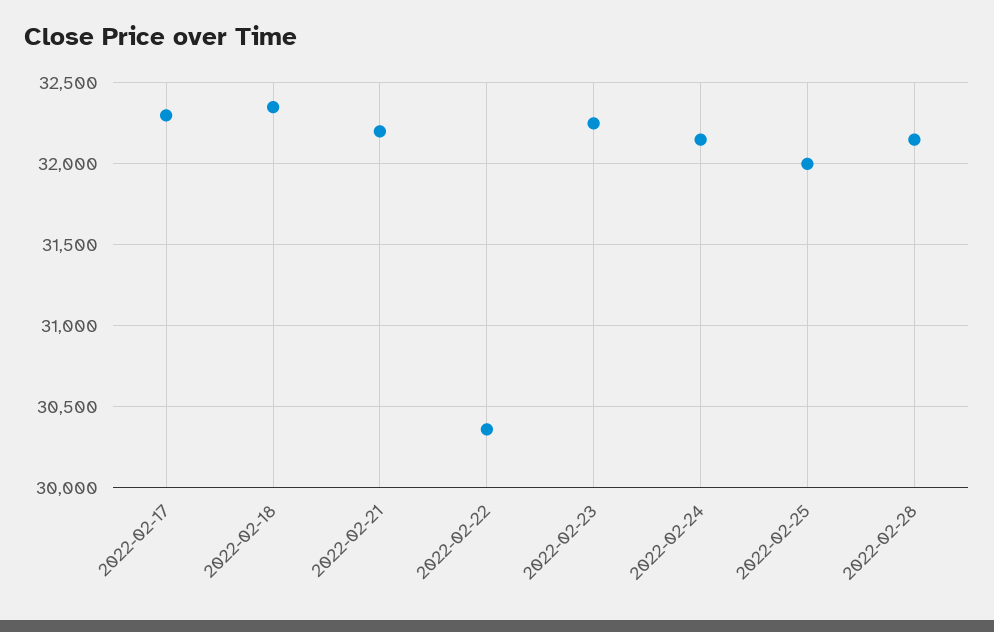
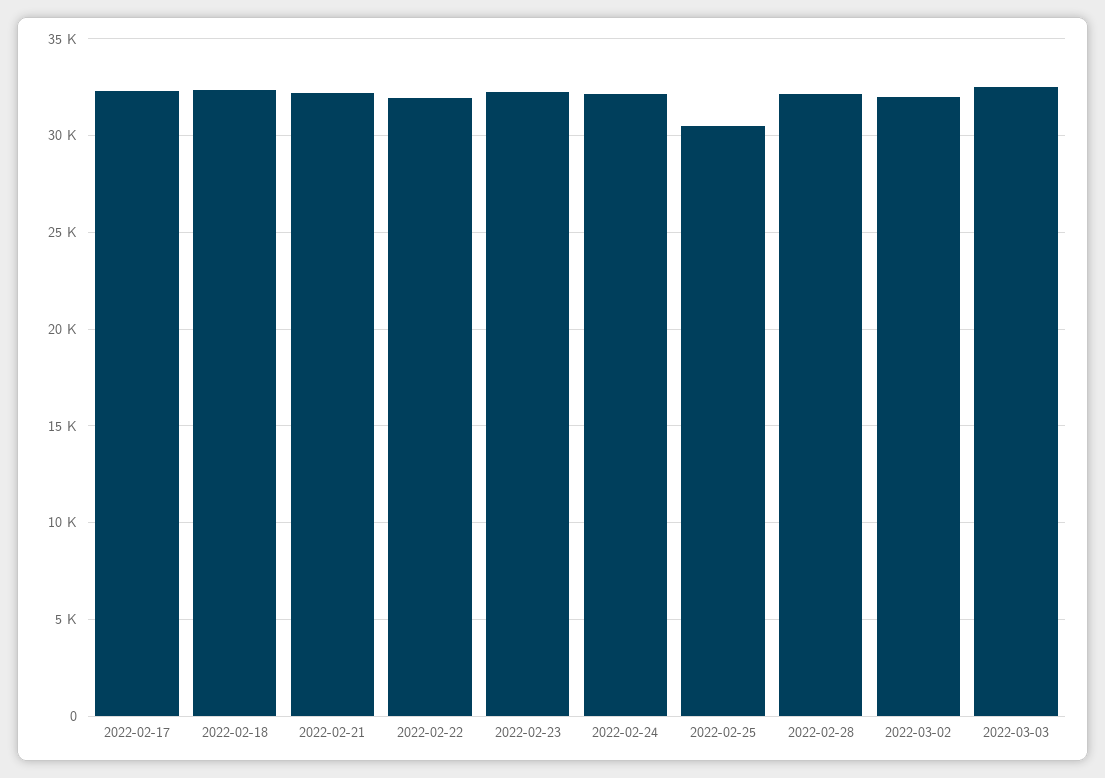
2022-02-22: 30350 -> 32000
2022-02-25: 32000 -> 30500
2022-03-02: none -> 32000
2022-03-03: none -> 32500

